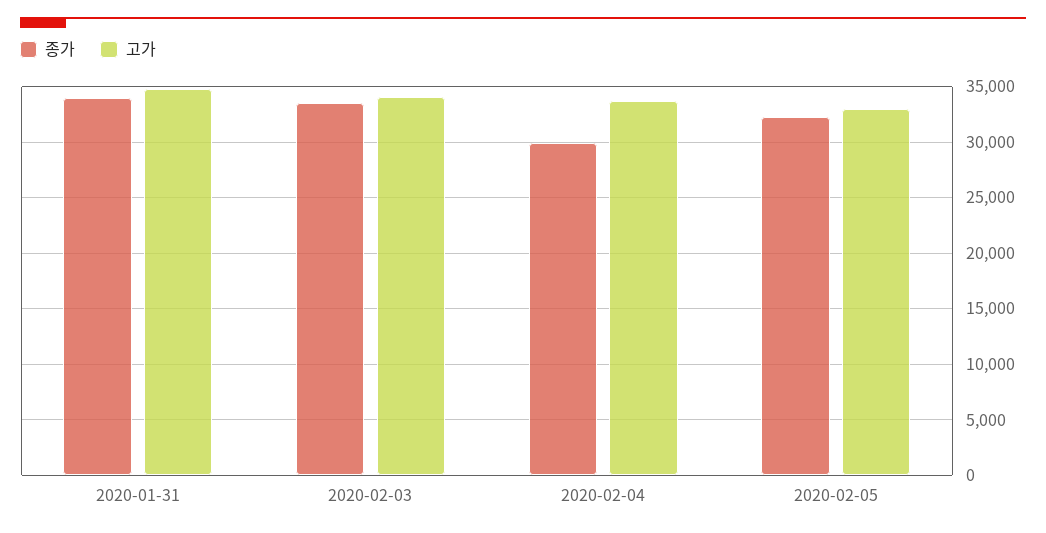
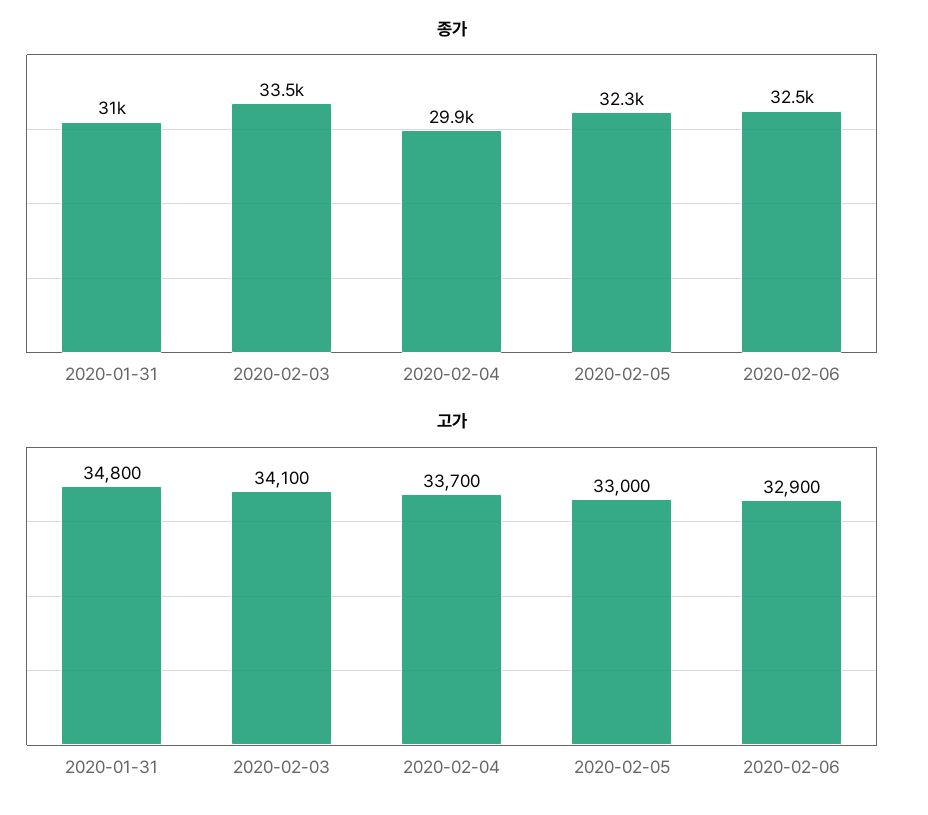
종가, 2020-01-31: 34000 -> 31000
종가, 2020-02-06: none -> 32500
고가, 2020-02-06: none -> 32900

